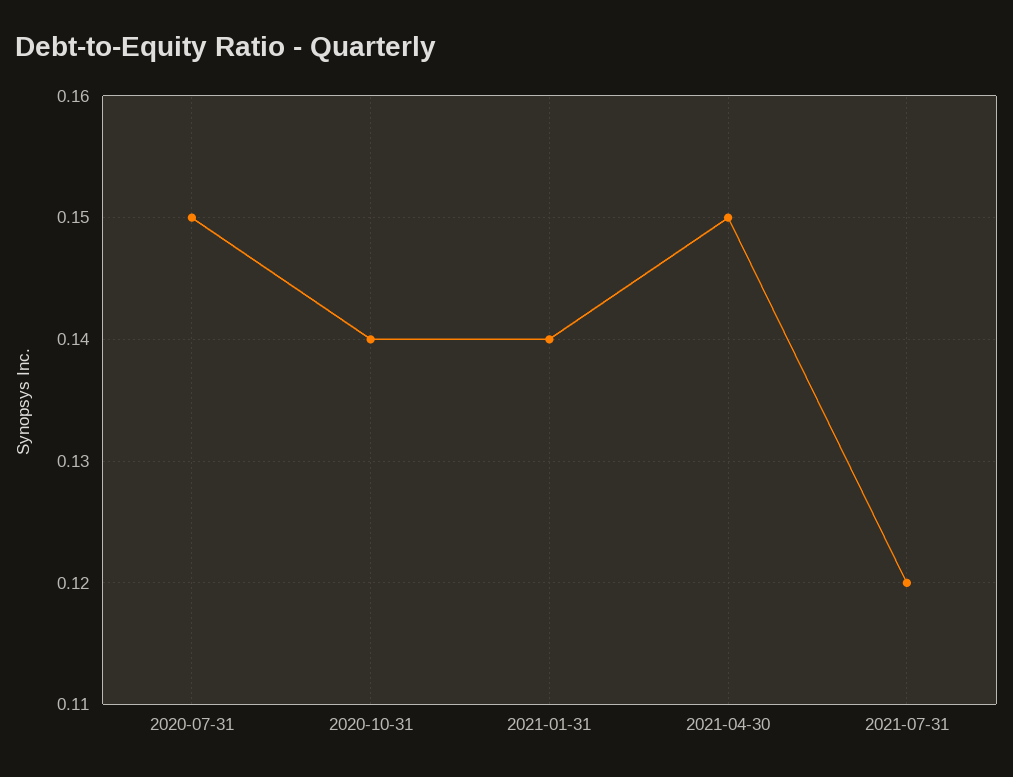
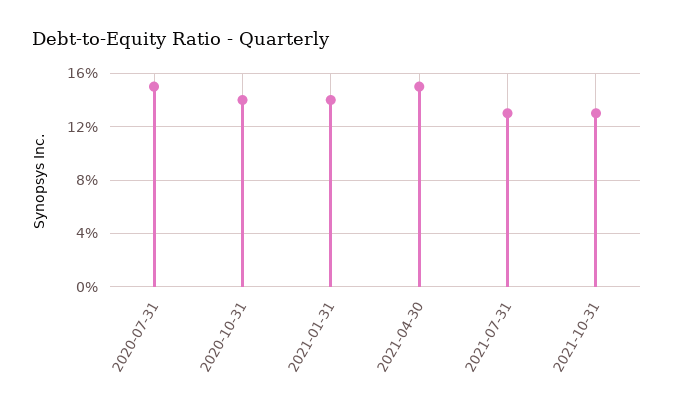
2021-07-31: 0.12 -> 0.13
2021-10-31: none -> 0.13

